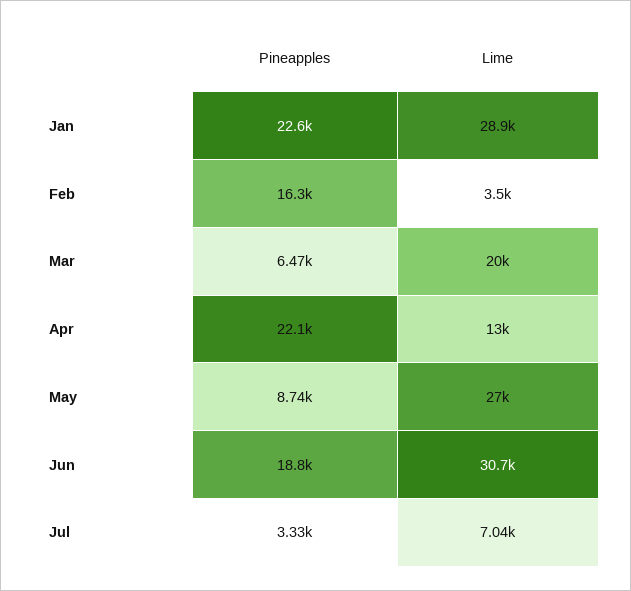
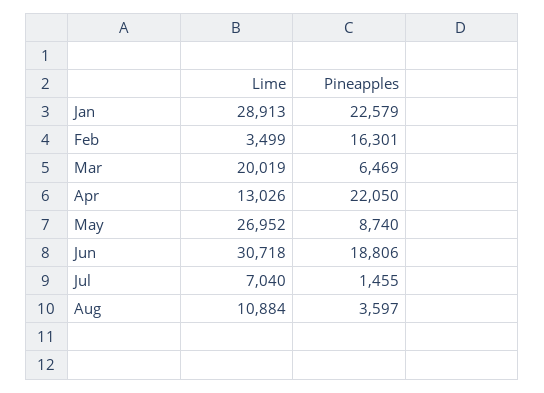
Pineapples, Jul: 3330 -> 1455
Lime, Aug: none -> 10884
Pineapples, Aug: none -> 3597

